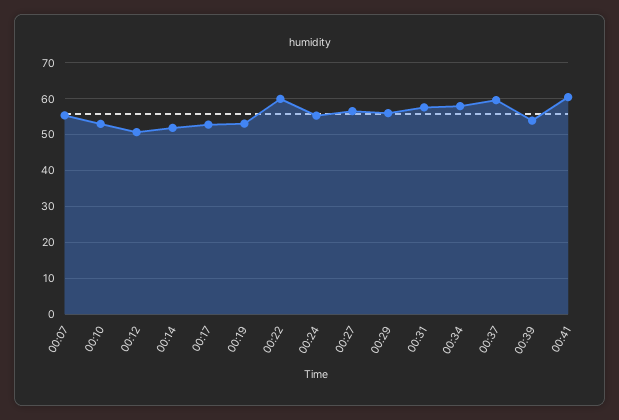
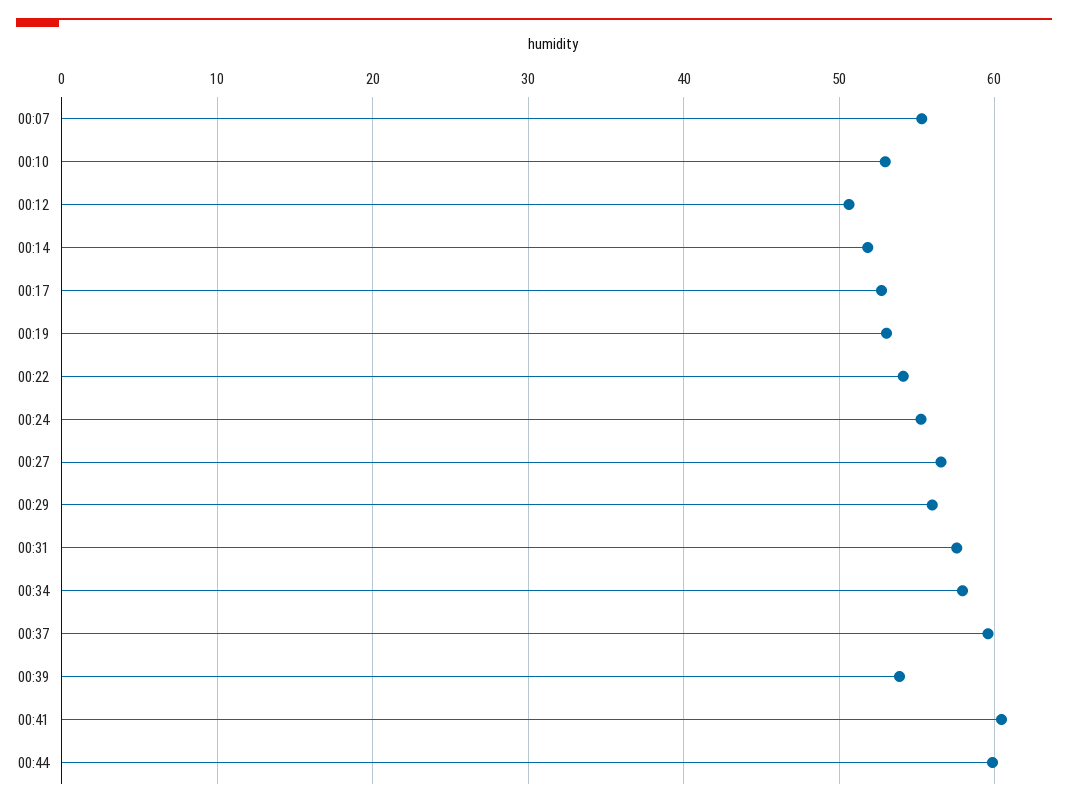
00:22: 60 -> 54
00:44: none -> 60

